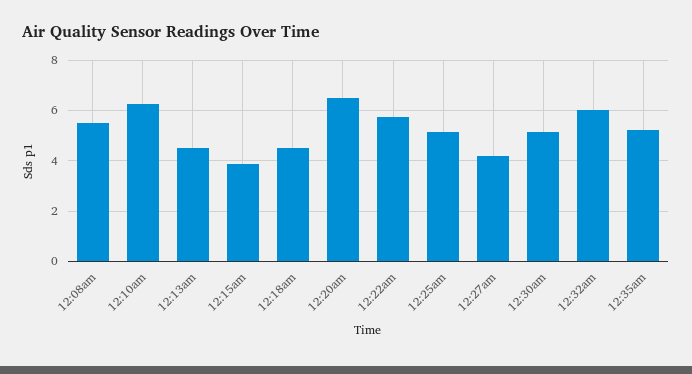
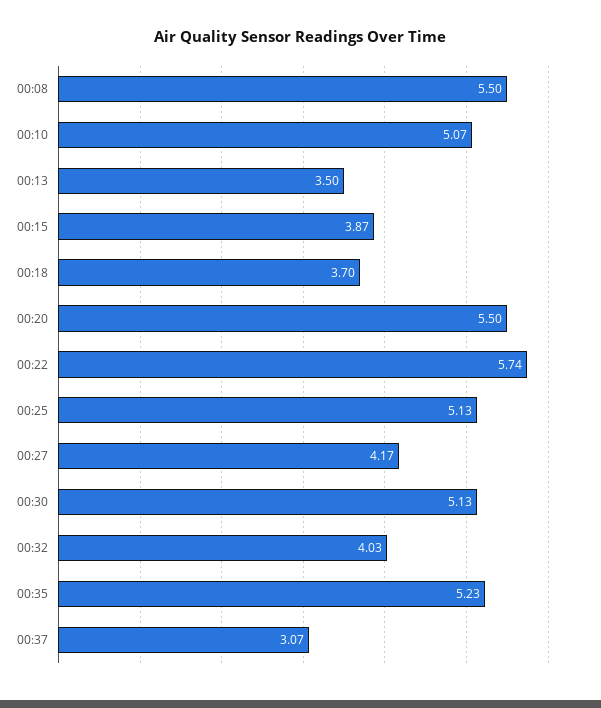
12:10am: 6.25 -> 5.07
12:13am: 4.5 -> 3.5
12:18am: 4.5 -> 3.7
12:20am: 6.5 -> 5.5
12:32am: 6 -> 4.03
00:37: none -> 3.07

